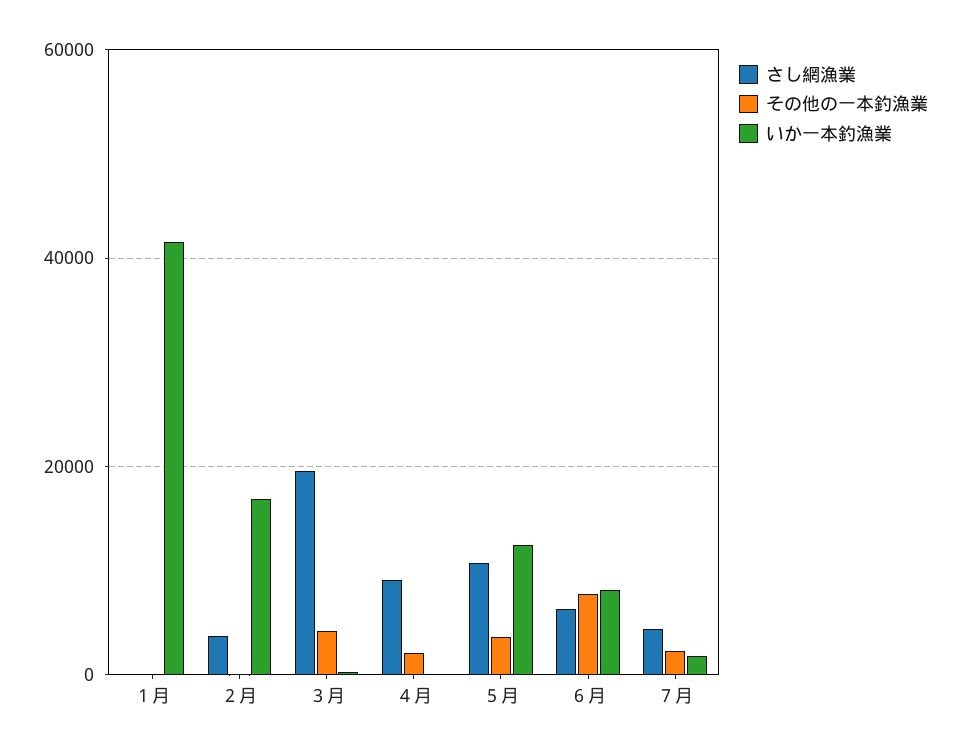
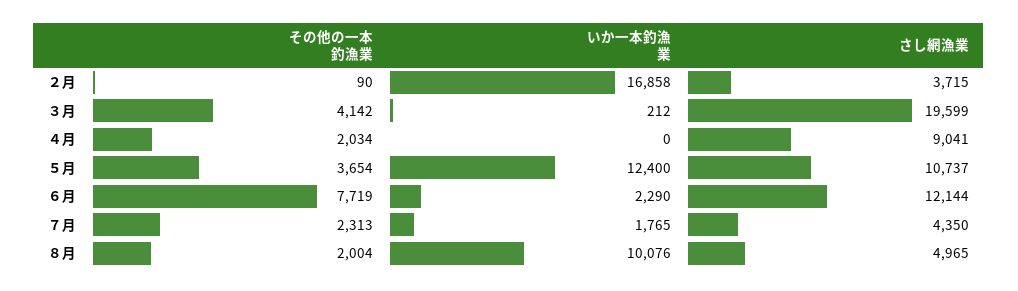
さし網漁業, １月: 0 -> none
その他の一本釣漁業, １月: 0 -> none
いか一本釣漁業, １月: 42000 -> none
さし網漁業, ６月: 6000 -> 12144
いか一本釣漁業, ６月: 8000 -> 2290
その他の一本釣漁業, ８月: none -> 2004
いか一本釣漁業, ８月: none -> 10076
さし網漁業, ８月: none -> 4965

